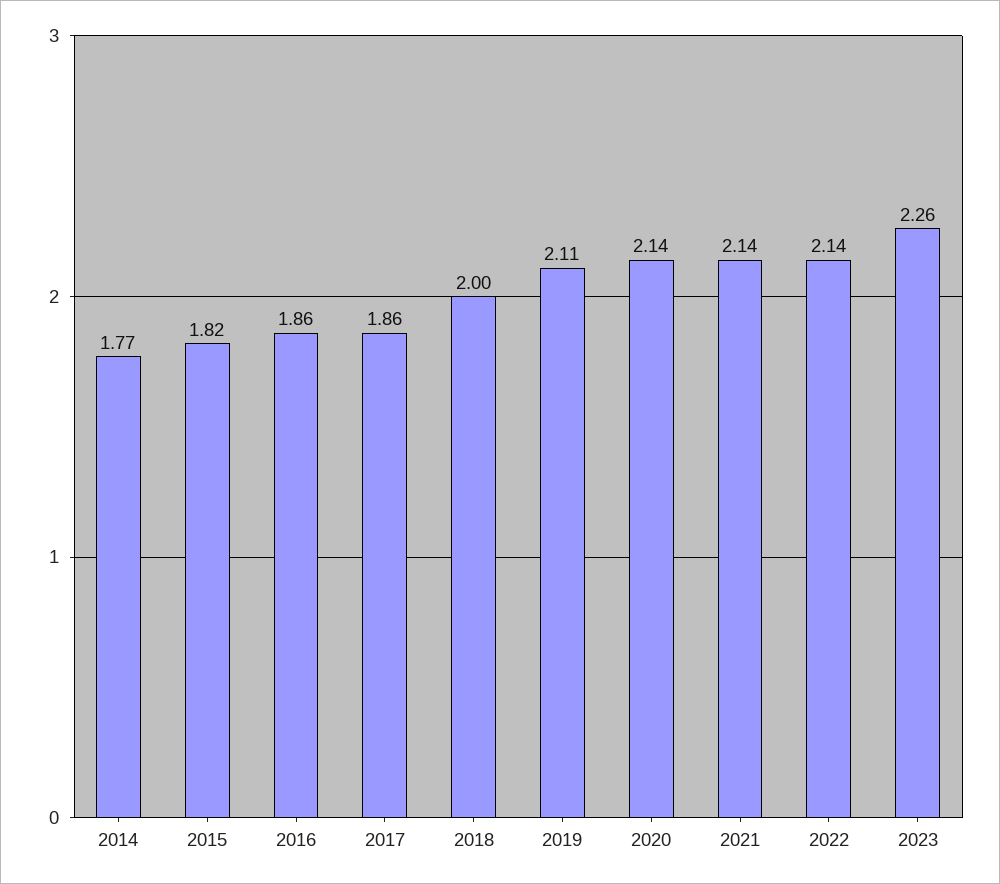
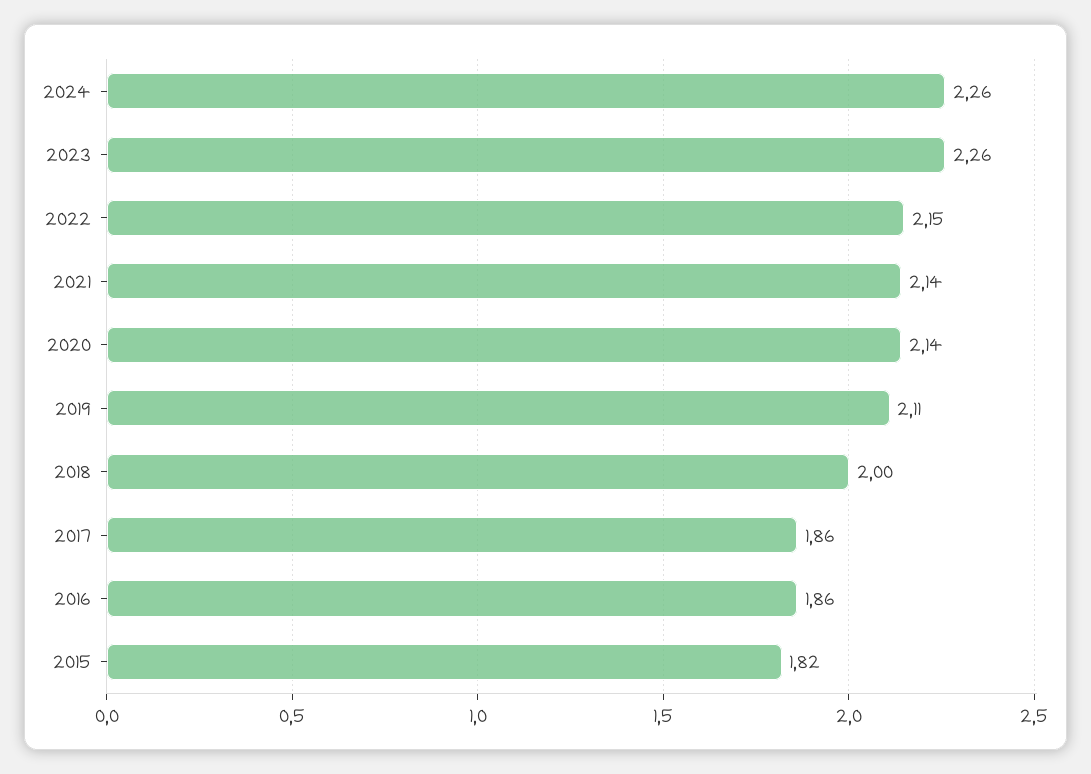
2014: 1.77 -> none
2022: 2.14 -> 2.15
2024: none -> 2.26

